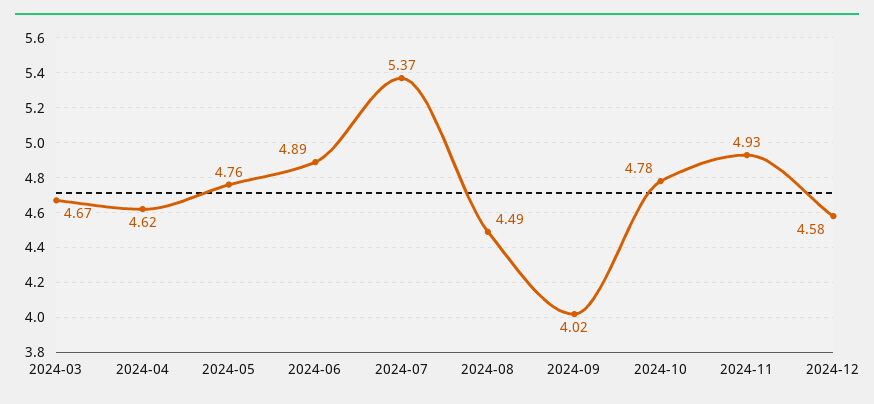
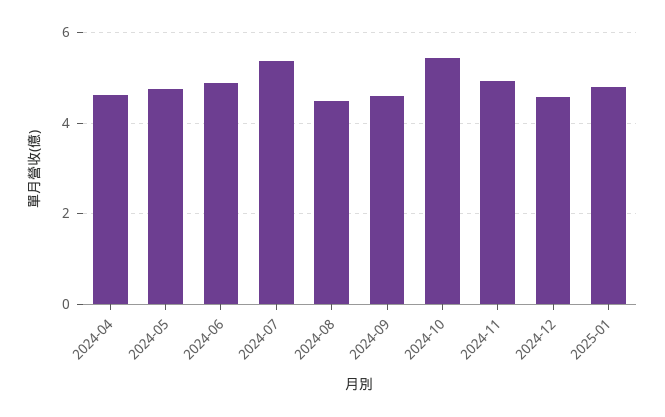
2024-03: 4.67 -> none
2024-09: 4.02 -> 4.6
2024-10: 4.78 -> 5.4
2025-01: none -> 4.8

